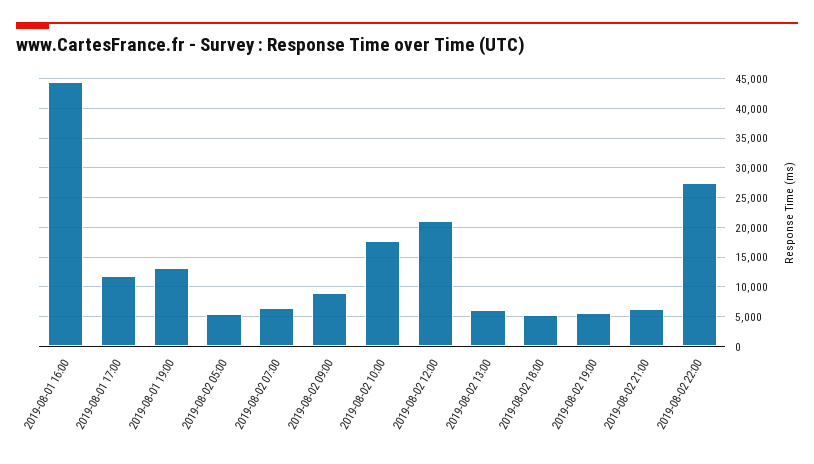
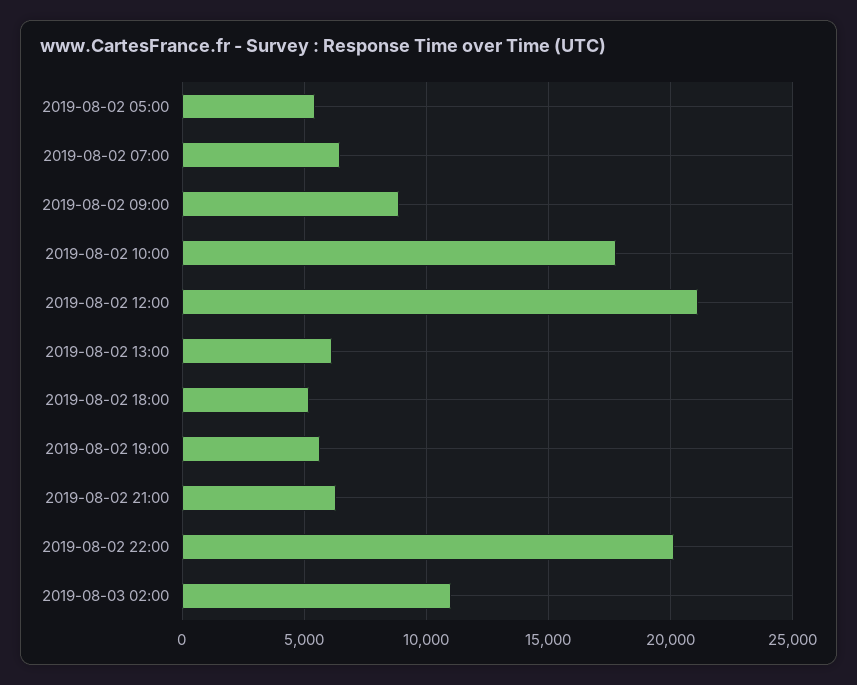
2019-08-01 16:00: 45000 -> none
2019-08-01 17:00: 12500 -> none
2019-08-01 19:00: 12500 -> none
2019-08-02 22:00: 27500 -> 20000
2019-08-03 02:00: none -> 11000

